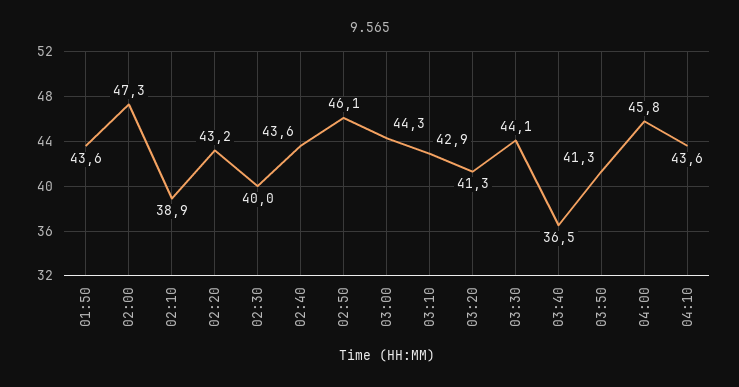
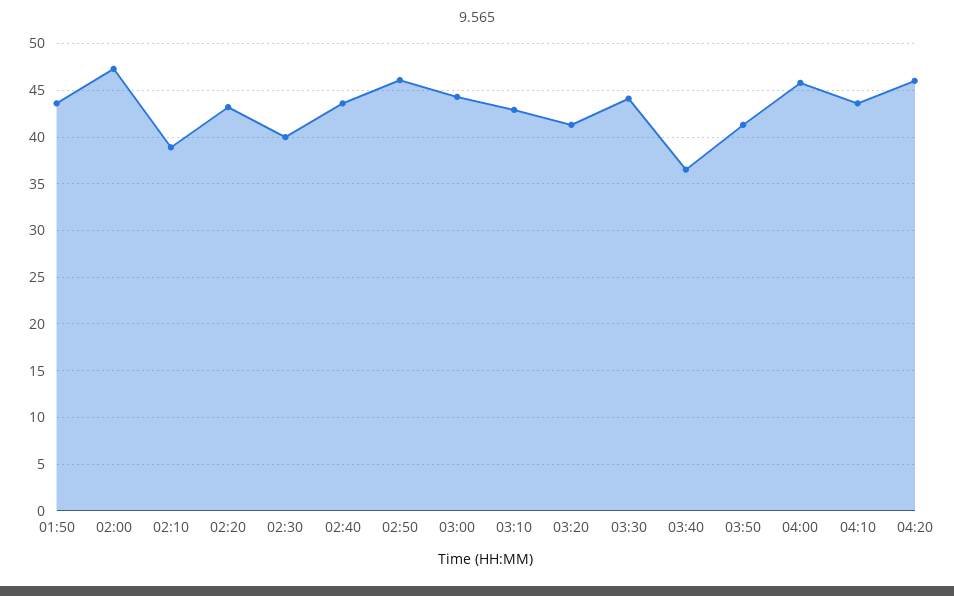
04:20: none -> 46

